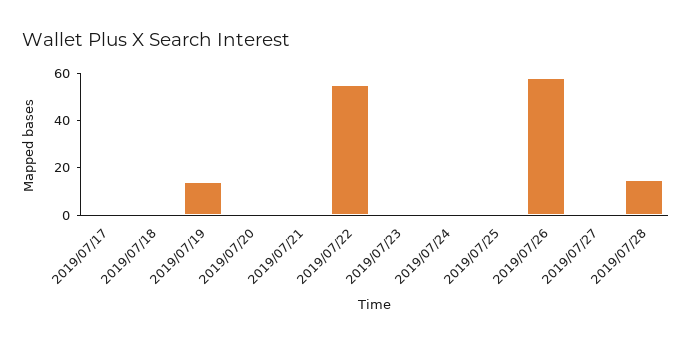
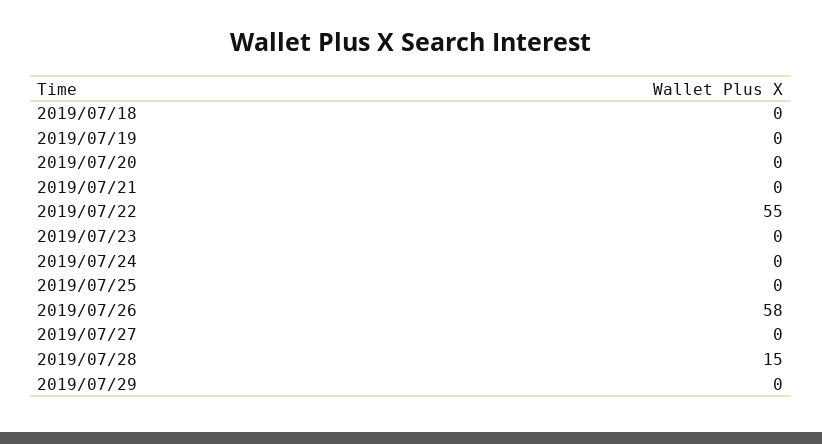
2019/07/17: 0 -> none
2019/07/19: 15 -> 0
2019/07/29: none -> 0

